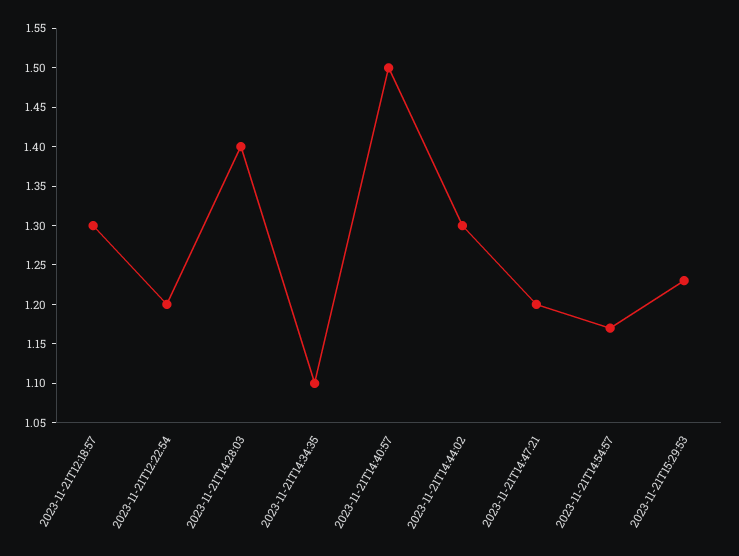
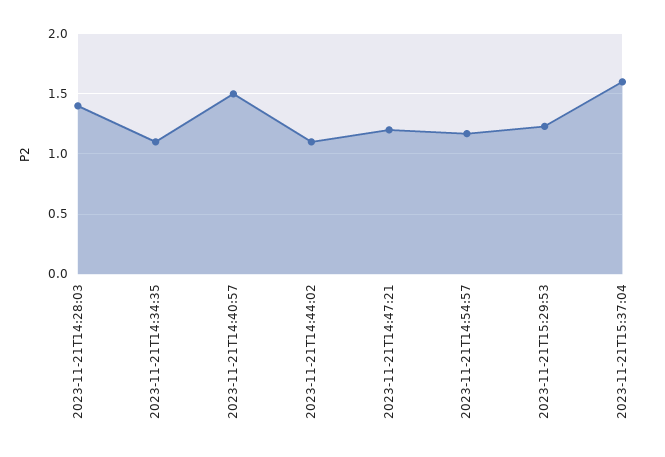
2023-11-21T12:18:57: 1.3 -> none
2023-11-21T12:22:54: 1.2 -> none
2023-11-21T14:44:02: 1.3 -> 1.1
2023-11-21T15:37:04: none -> 1.6

